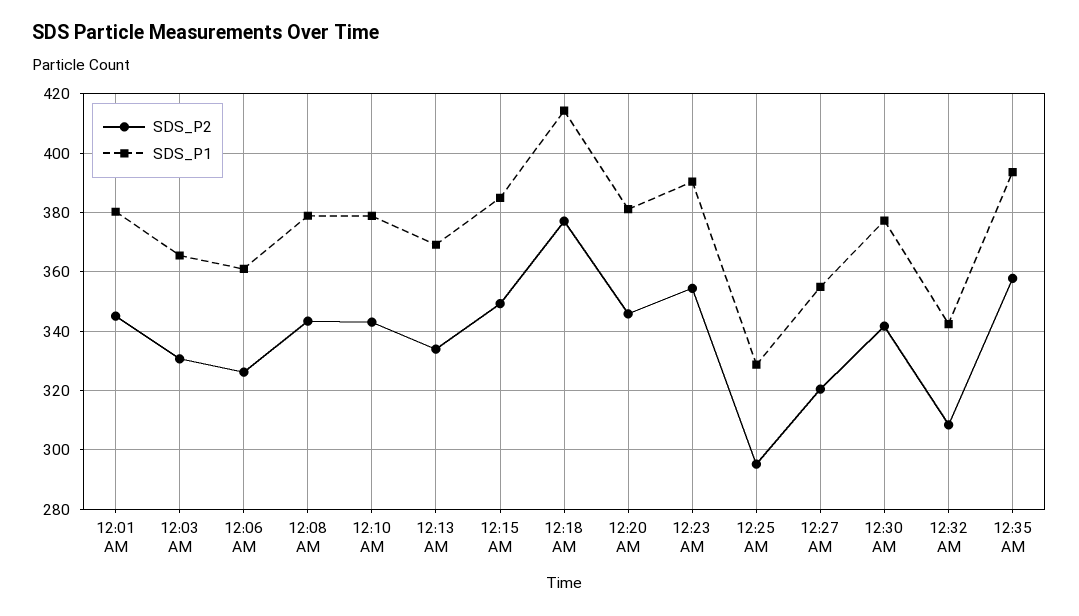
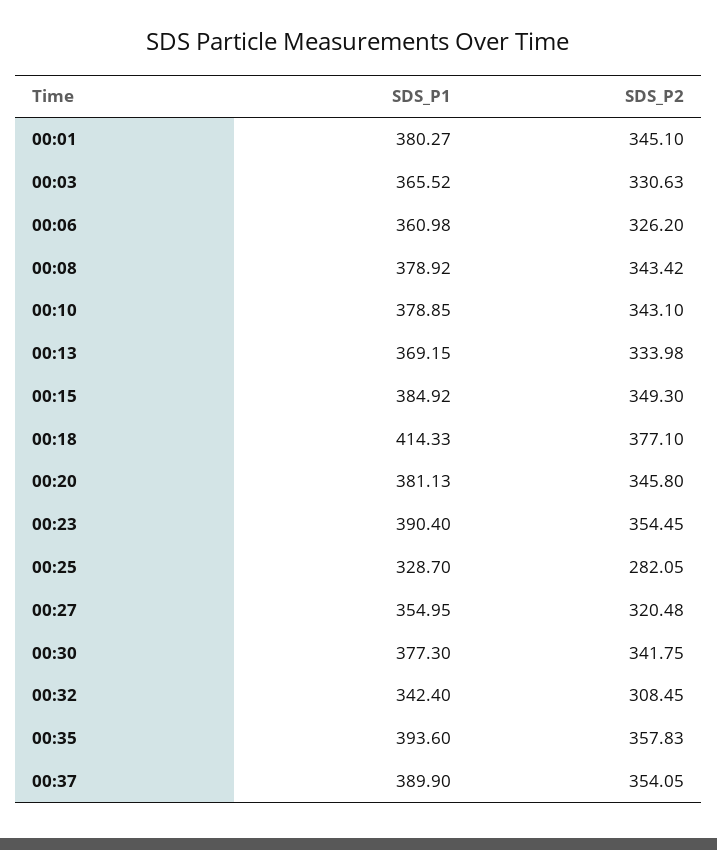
SDS_P2, 12:25 AM: 295 -> 282.05
SDS_P1, 00:37: none -> 389.9
SDS_P2, 00:37: none -> 354.05

